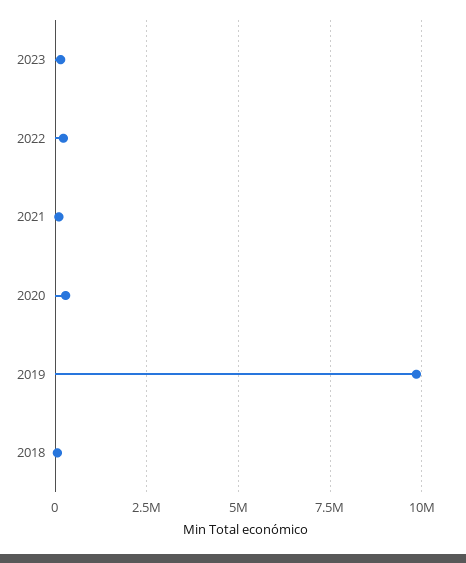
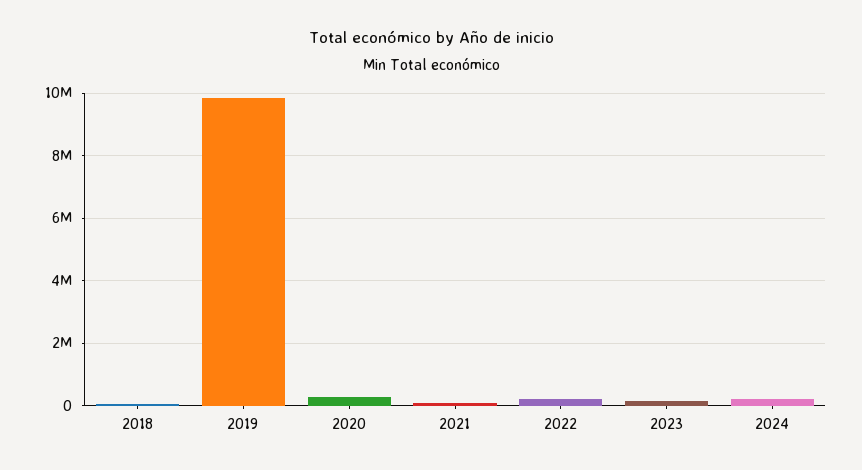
2024: none -> 200000

